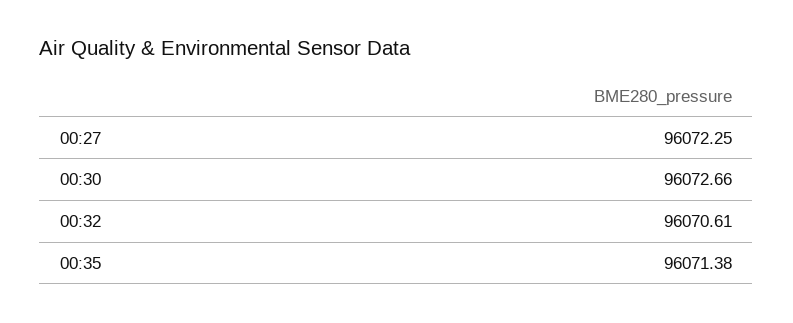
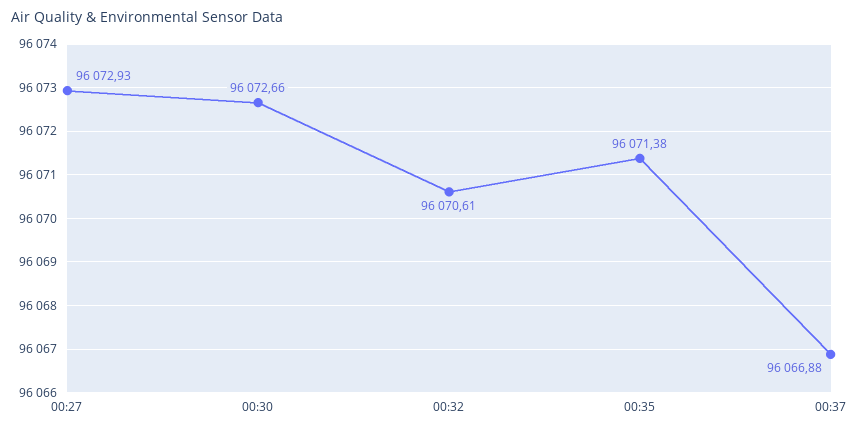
00:27: 96072.25 -> 96072.93
00:37: none -> 96066.88

